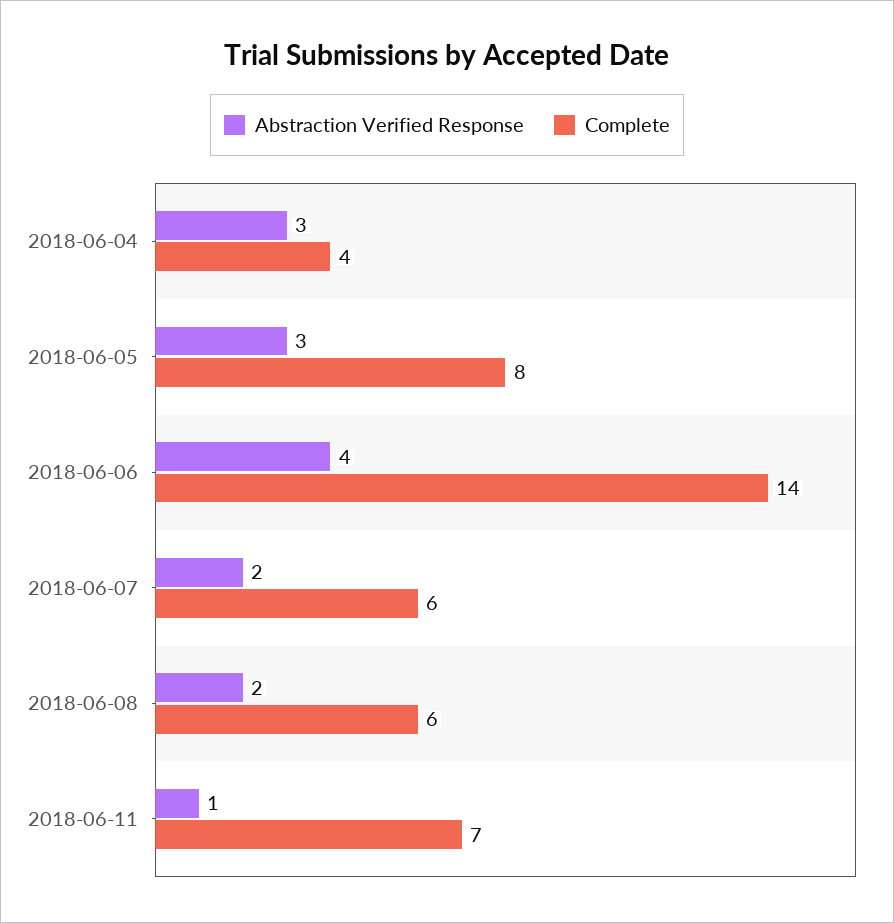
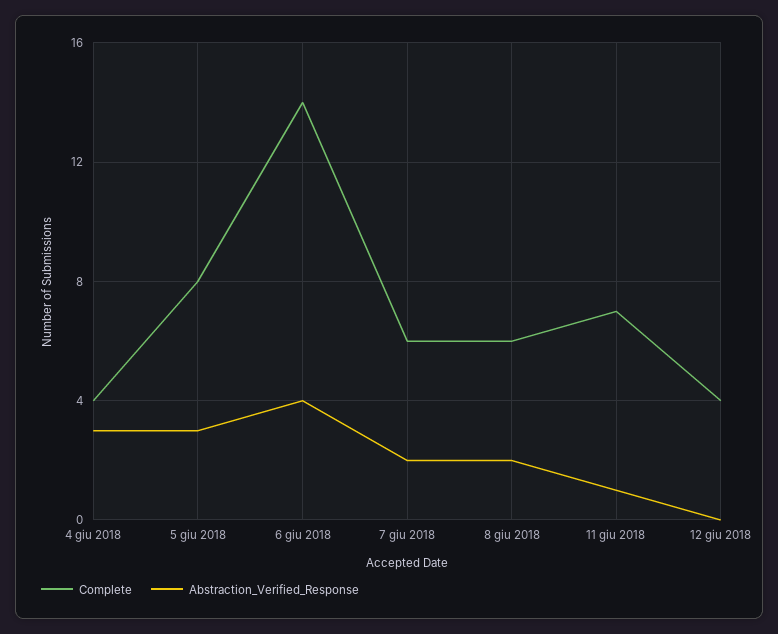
Complete, 12 giu 2018: none -> 4
Abstraction Verified Response, 12 giu 2018: none -> 0

